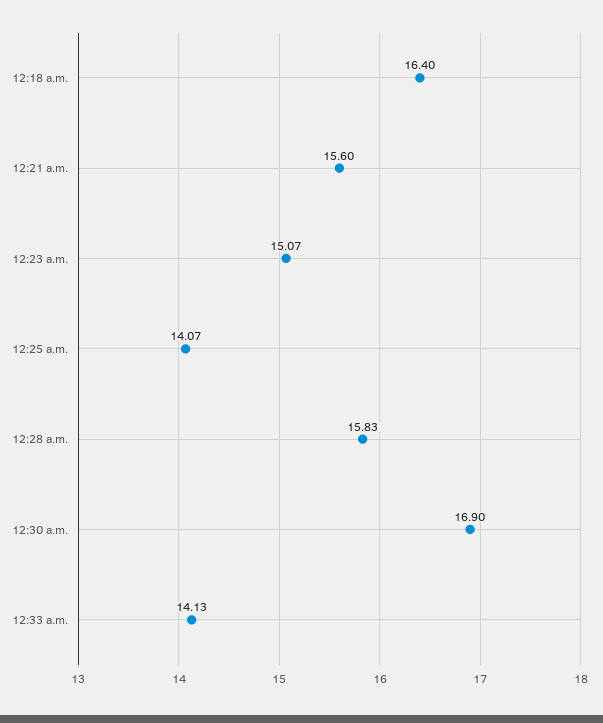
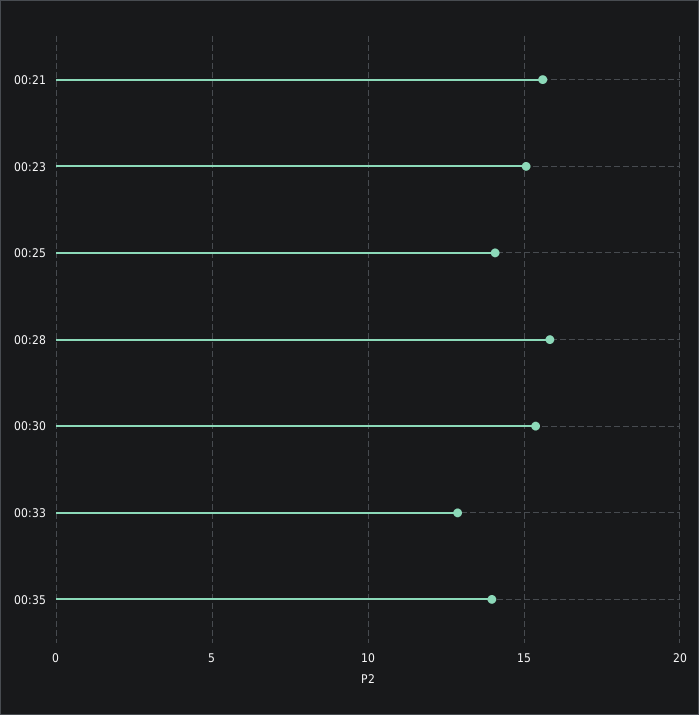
12:18 a.m.: 16.4 -> none
12:30 a.m.: 16.9 -> 15.5
12:33 a.m.: 14.13 -> 13
00:35: none -> 14

